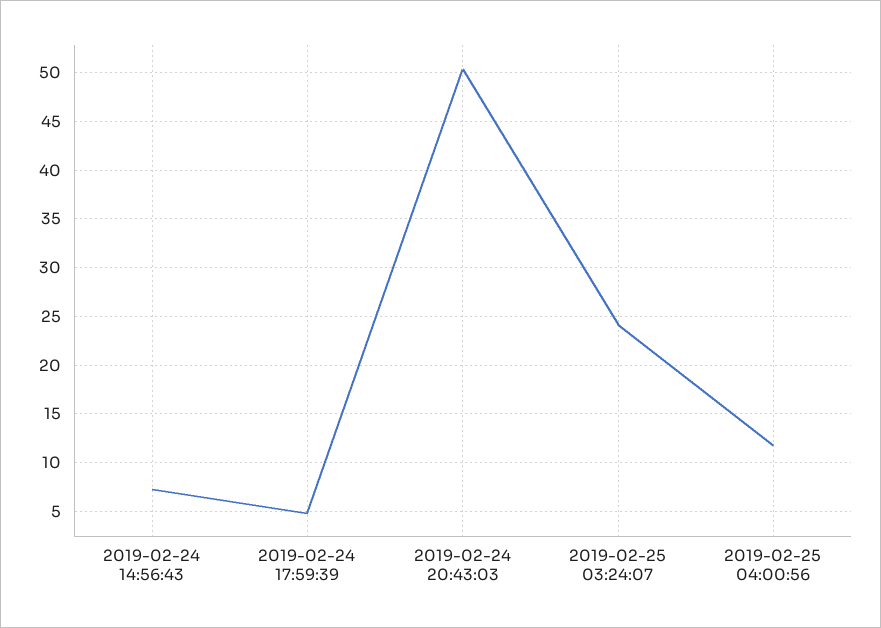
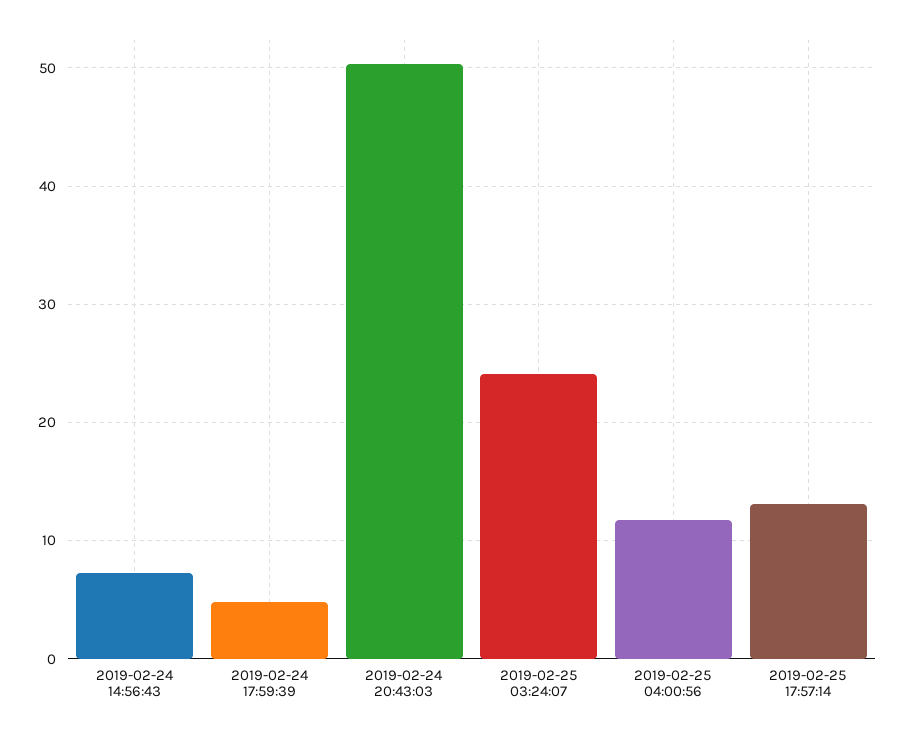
2019-02-25 17:57:14: none -> 13

